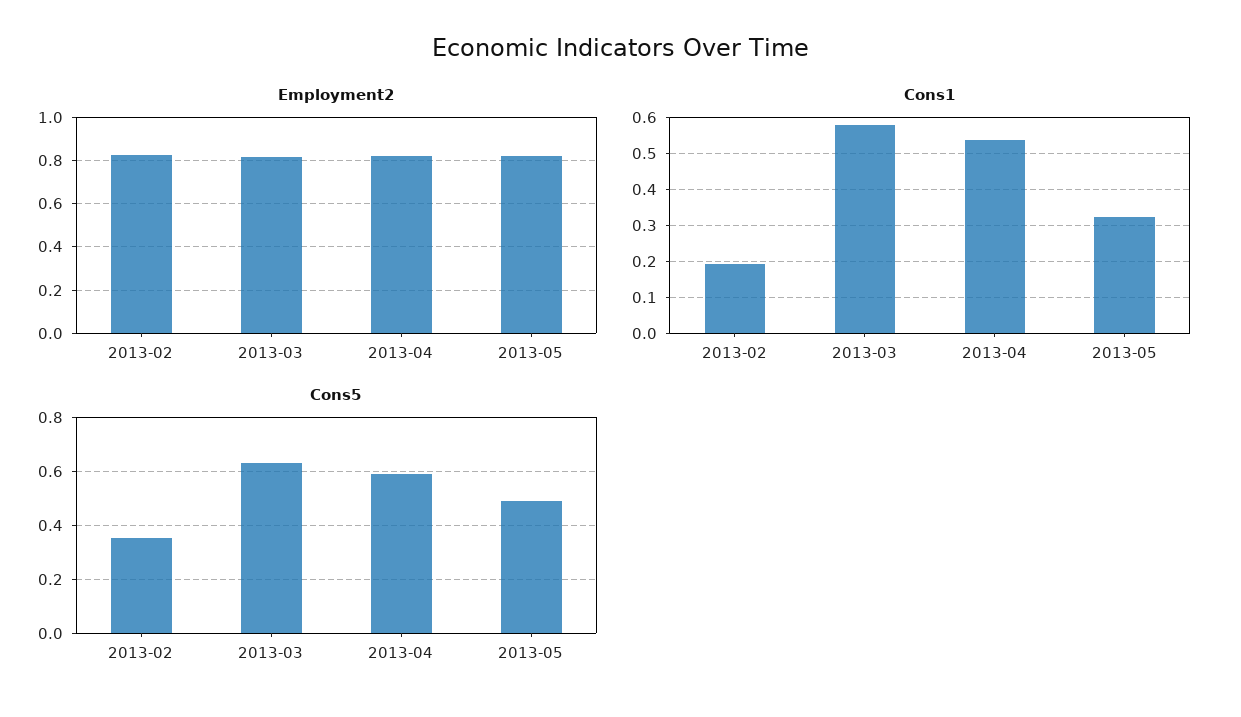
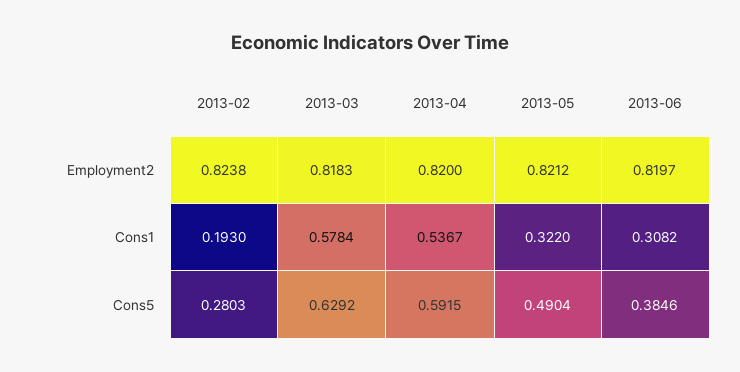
Cons5, 2013-02: 0.35 -> 0.2803
Employment2, 2013-06: none -> 0.8197
Cons1, 2013-06: none -> 0.3082
Cons5, 2013-06: none -> 0.3846

